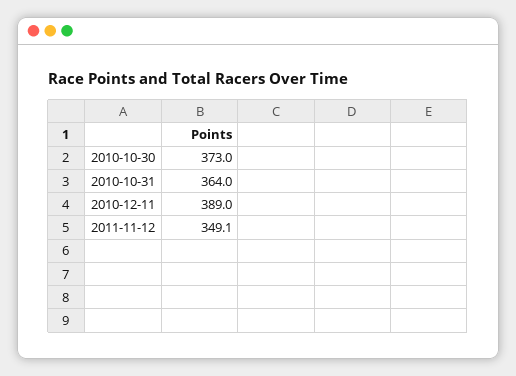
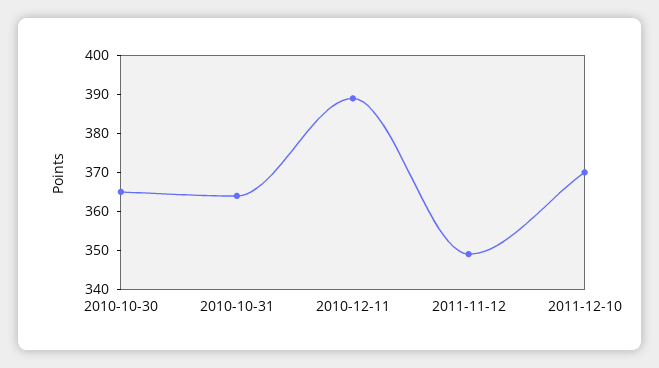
2010-10-30: 373 -> 365
2011-12-10: none -> 370

